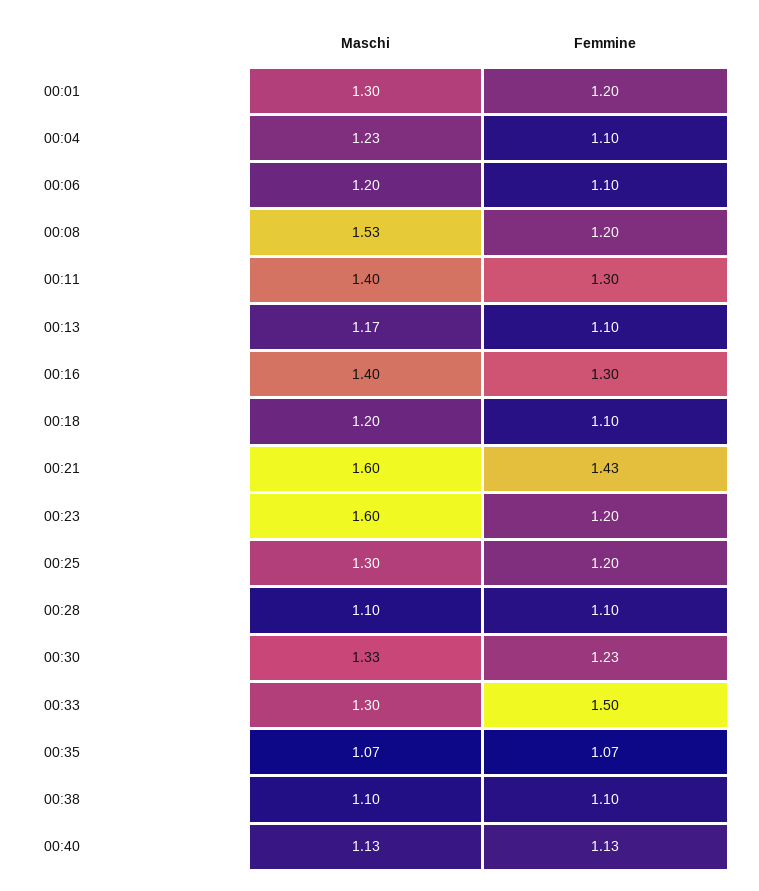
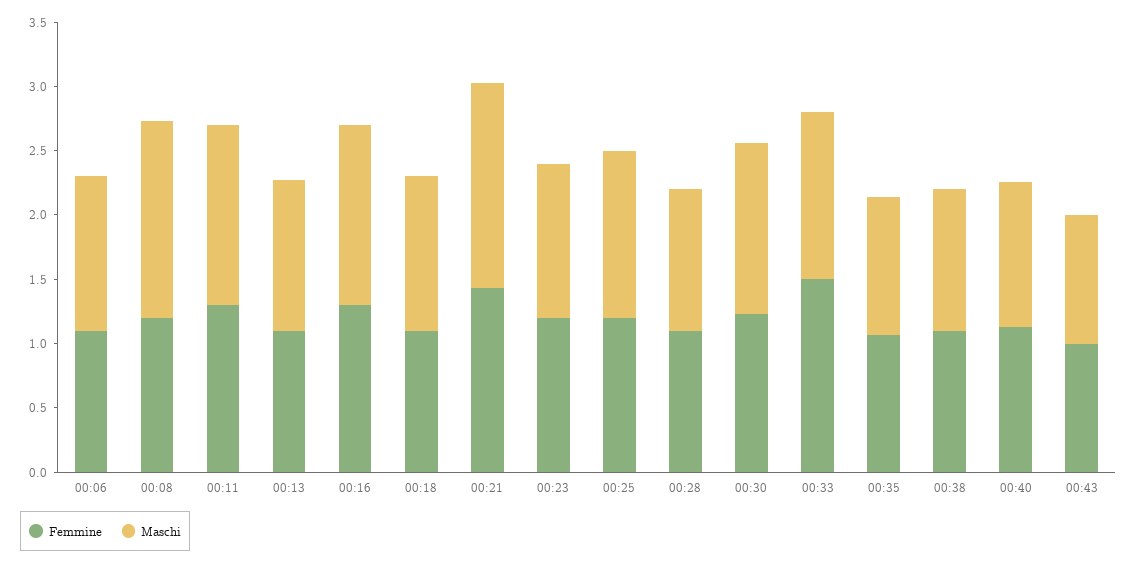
Maschi, 00:01: 1.3 -> none
Femmine, 00:01: 1.2 -> none
Maschi, 00:04: 1.23 -> none
Femmine, 00:04: 1.1 -> none
Maschi, 00:23: 1.6 -> 1.2
Femmine, 00:43: none -> 1
Maschi, 00:43: none -> 1

